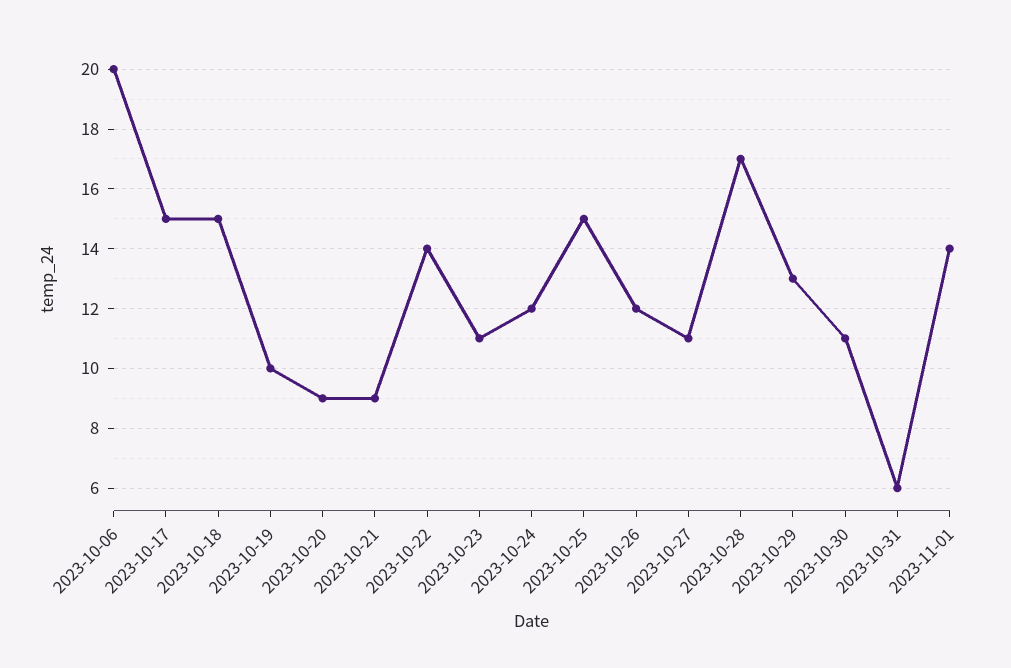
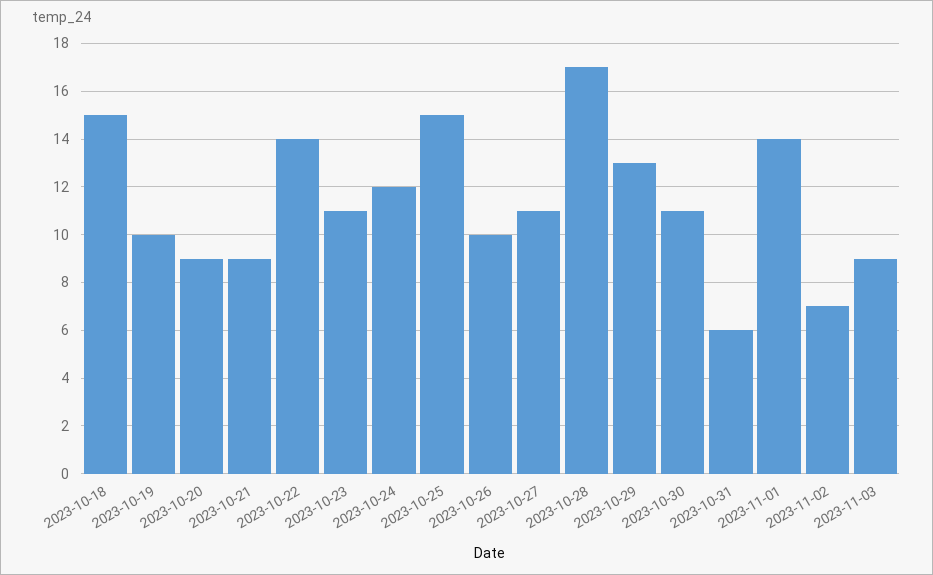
2023-10-06: 20 -> none
2023-10-17: 15 -> none
2023-10-26: 12 -> 10
2023-11-02: none -> 7
2023-11-03: none -> 9

